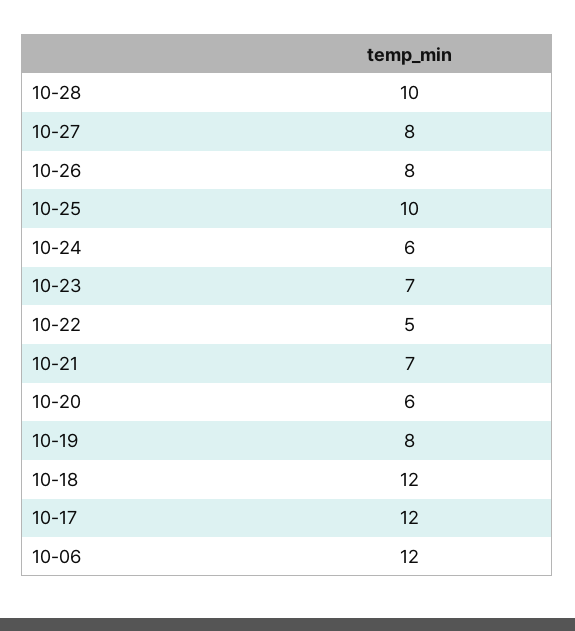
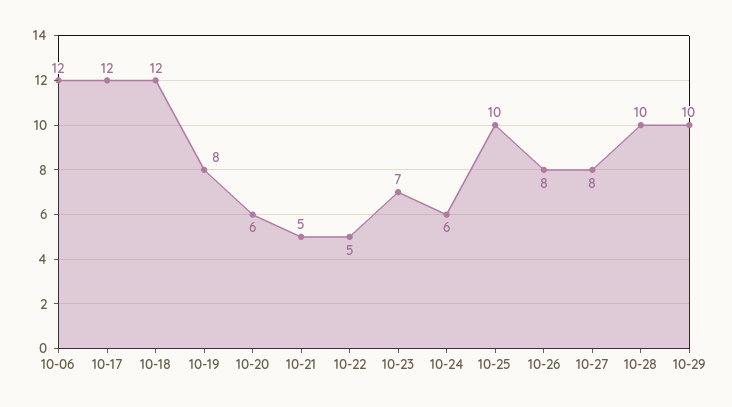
10-21: 7 -> 5
10-29: none -> 10

